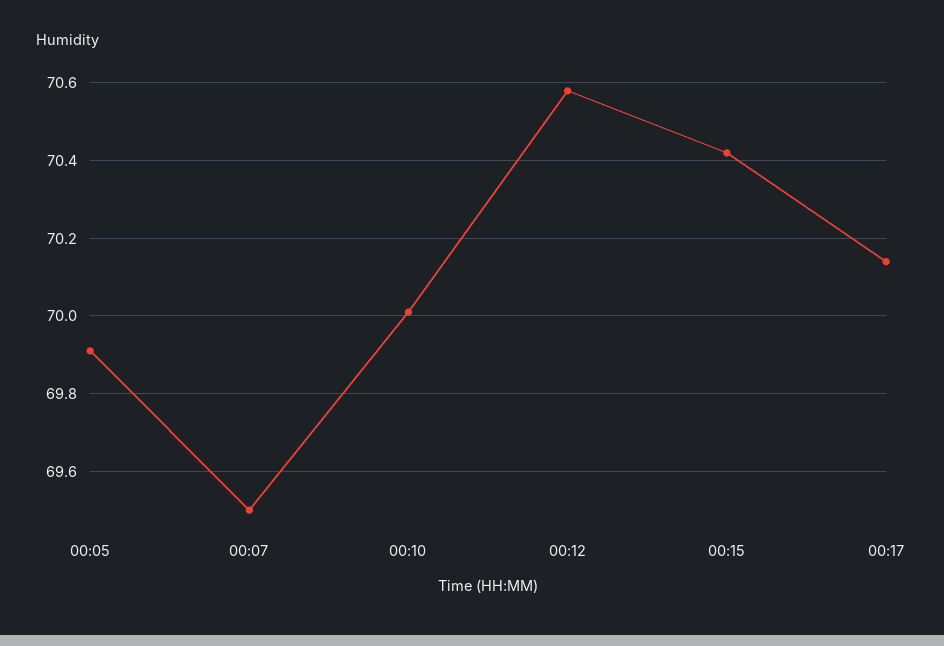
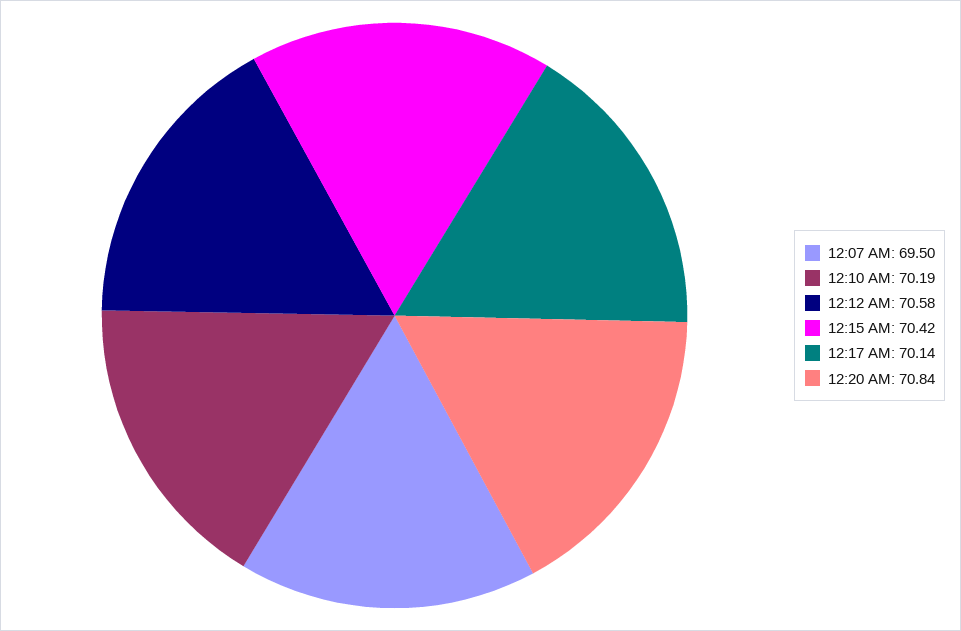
00:05: 69.9 -> none
00:10: 70 -> 70.19
12:20 AM: none -> 70.84

